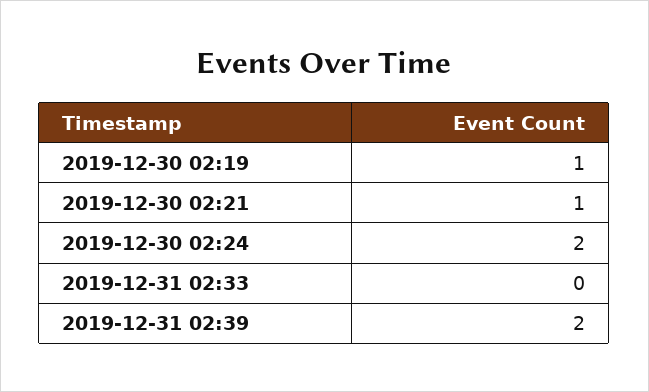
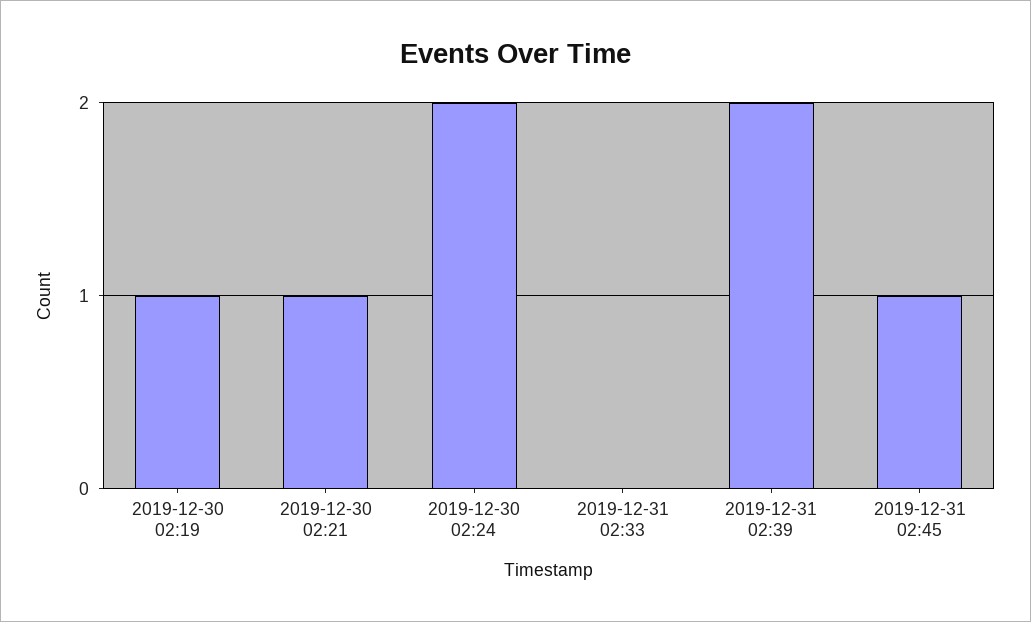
2019-12-31 02:45: none -> 1

